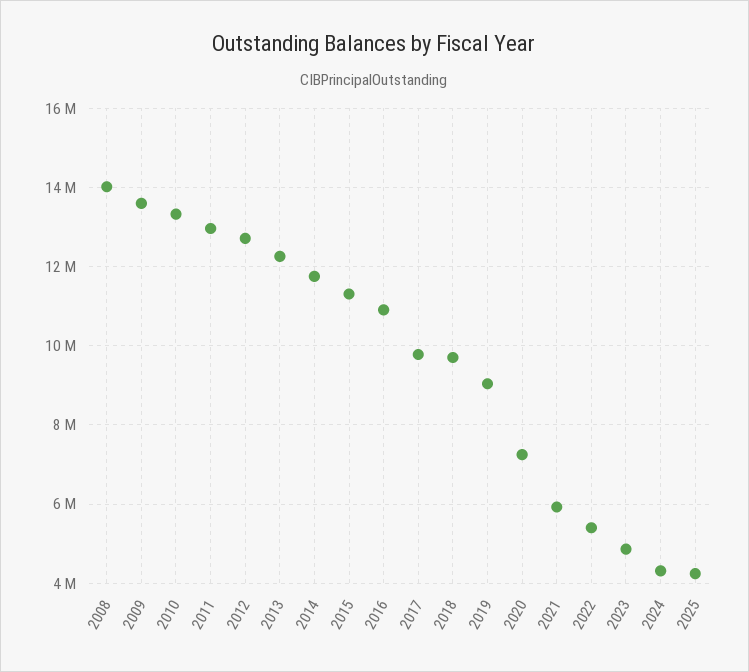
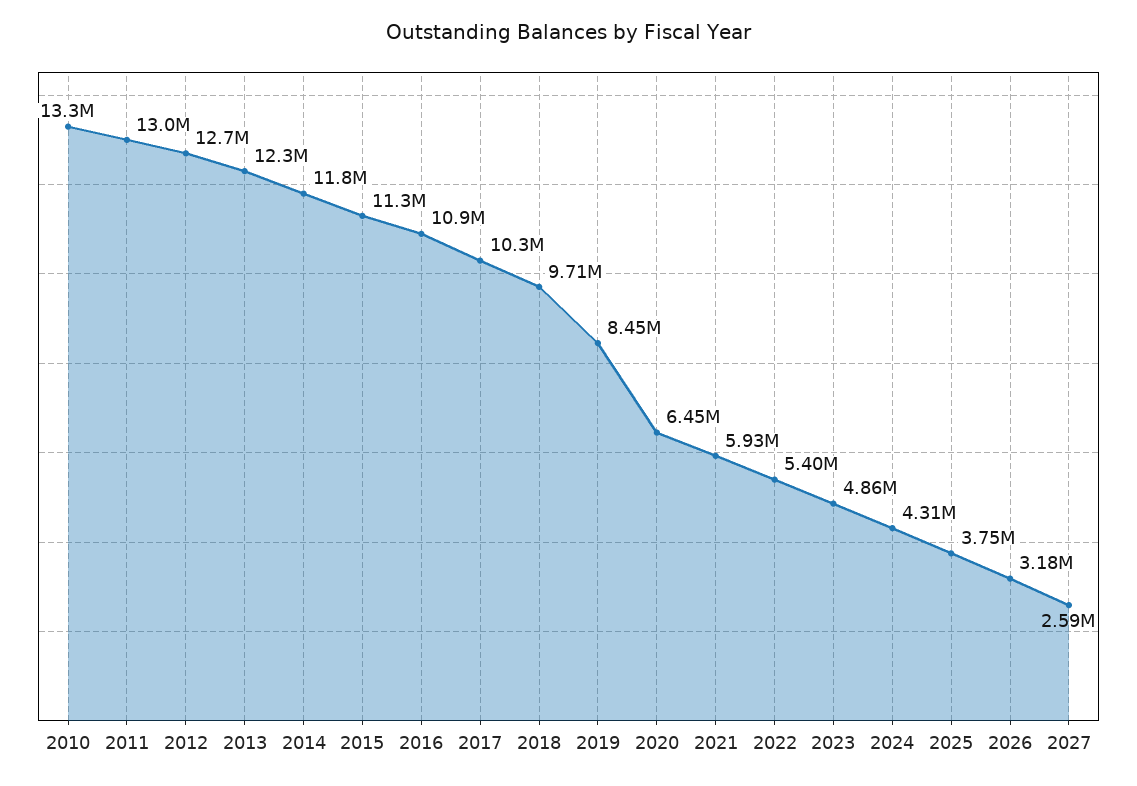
2008: 14000000 -> none
2009: 13600000 -> none
2017: 9800000 -> 10300000
2019: 9000000 -> 8450000
2020: 7200000 -> 6450000
2025: 4200000 -> 3750000
2026: none -> 3180000
2027: none -> 2590000

